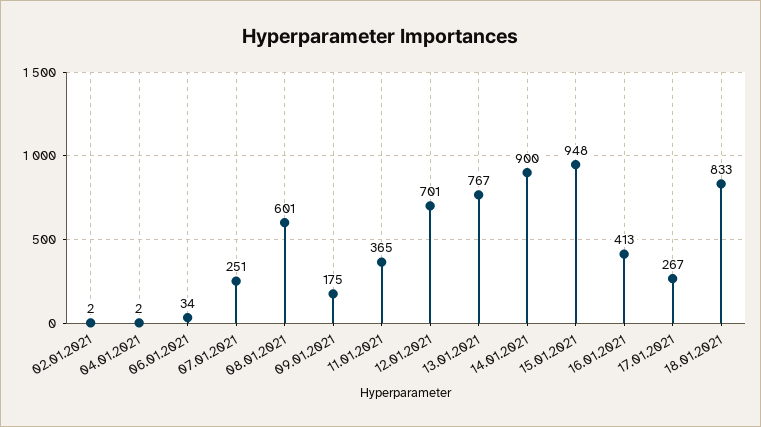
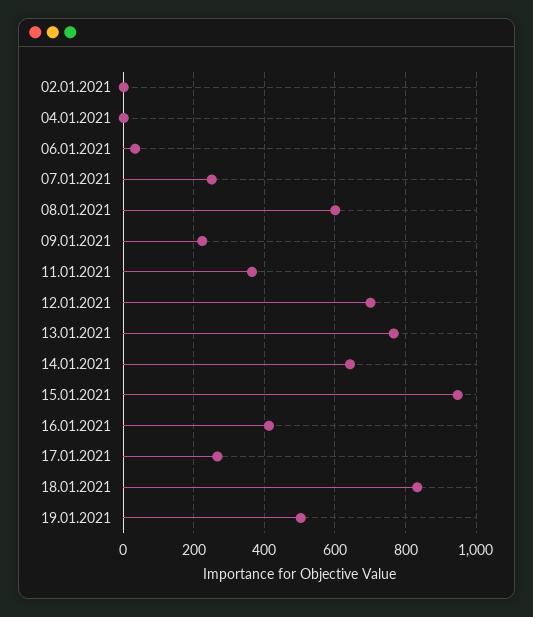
09.01.2021: 175 -> 220
14.01.2021: 900 -> 640
19.01.2021: none -> 500

